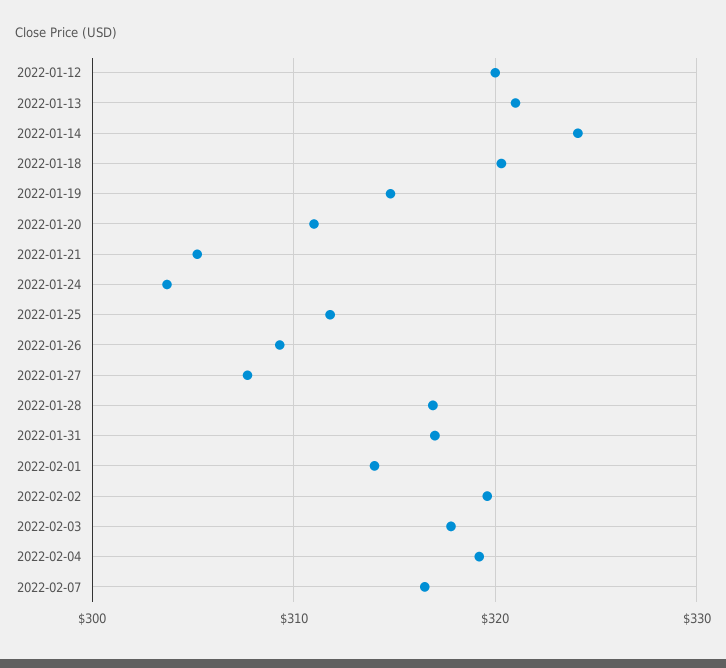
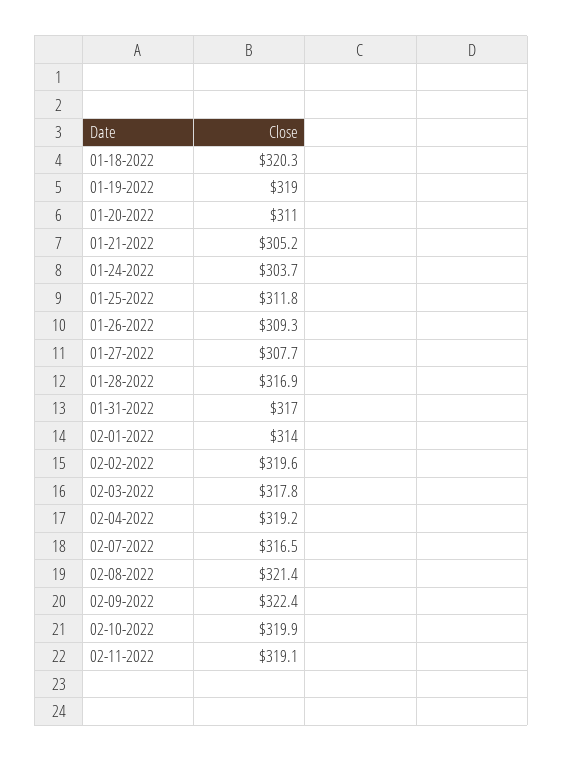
2022-01-12: 320 -> none
2022-01-13: 321 -> none
2022-01-14: 324 -> none
2022-01-19: 315 -> 319
02-08-2022: none -> 321.4
02-09-2022: none -> 322.4
02-10-2022: none -> 319.9
02-11-2022: none -> 319.1

